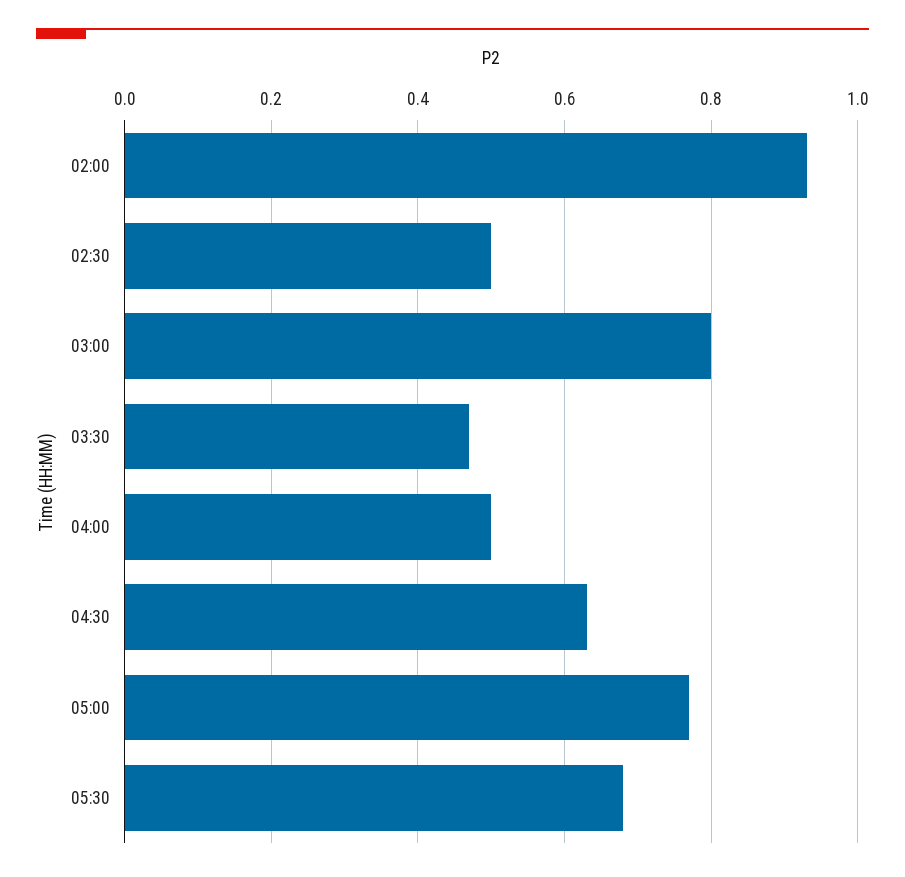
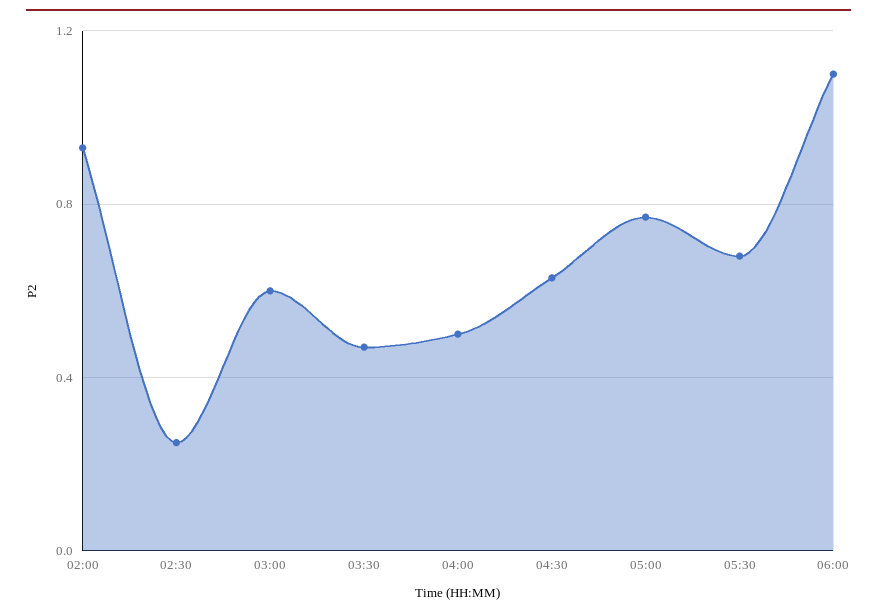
02:30: 0.5 -> 0.25
03:00: 0.8 -> 0.6
06:00: none -> 1.1

